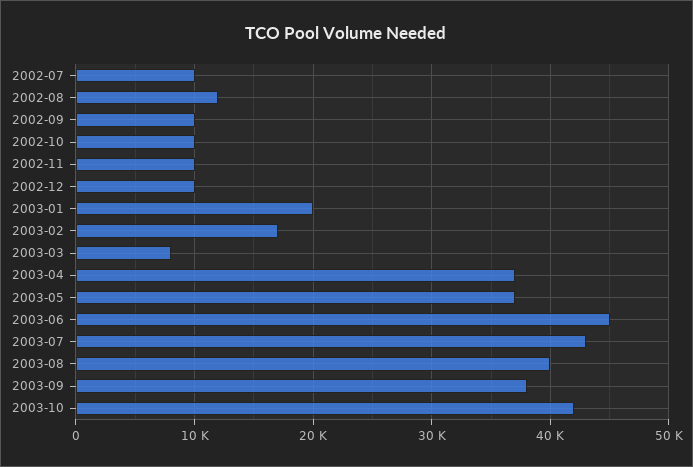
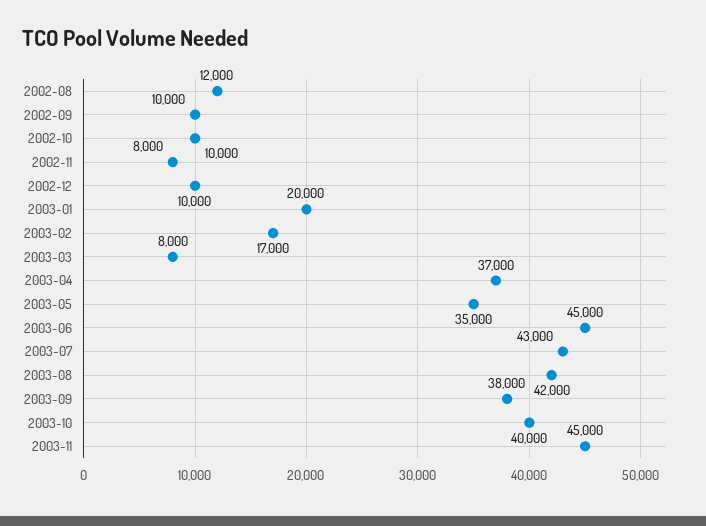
2002-07: 10000 -> none
2002-11: 10000 -> 8000
2003-05: 37000 -> 35000
2003-08: 40000 -> 42000
2003-10: 42000 -> 40000
2003-11: none -> 45000

